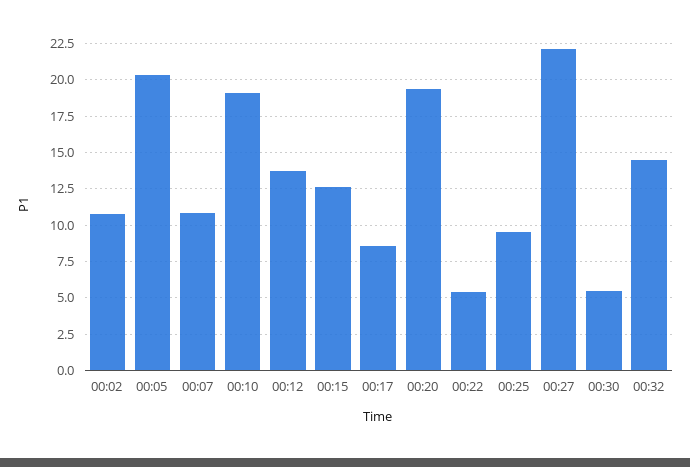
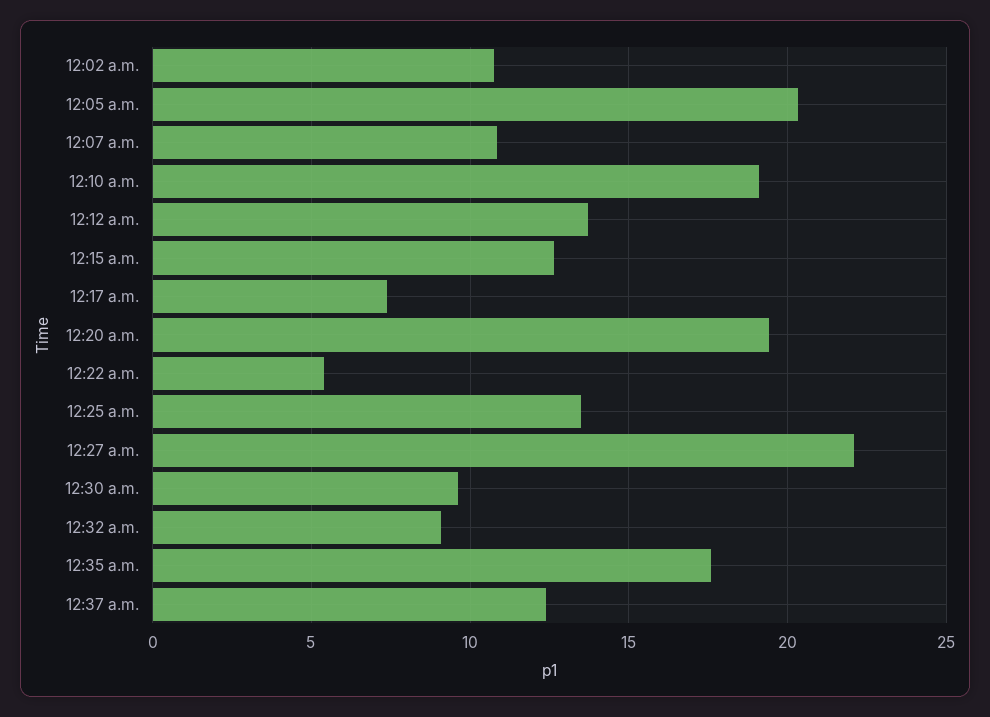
00:17: 8.5 -> 7.5
00:25: 9.5 -> 13.5
00:30: 5.5 -> 9.5
00:32: 14.5 -> 9
12:35 a.m.: none -> 17.5
12:37 a.m.: none -> 12.5

